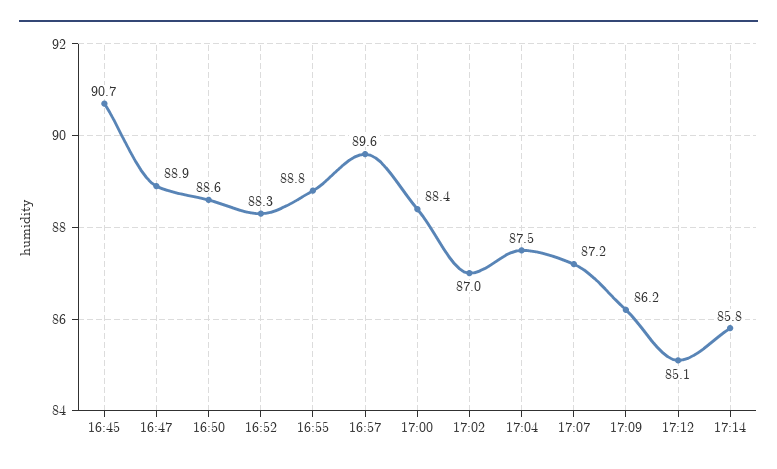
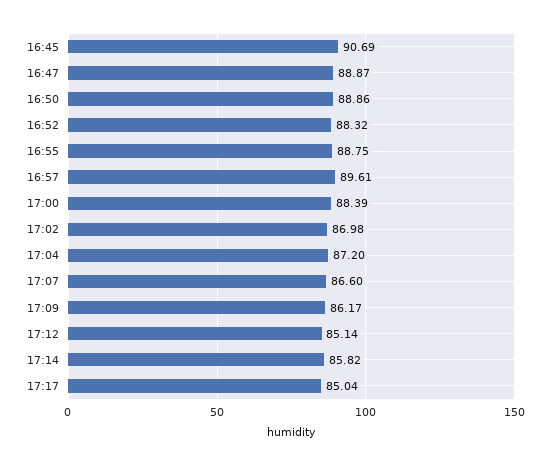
16:50: 88.6 -> 88.86
17:04: 87.5 -> 87.2
17:07: 87.2 -> 86.6
17:17: none -> 85.04

